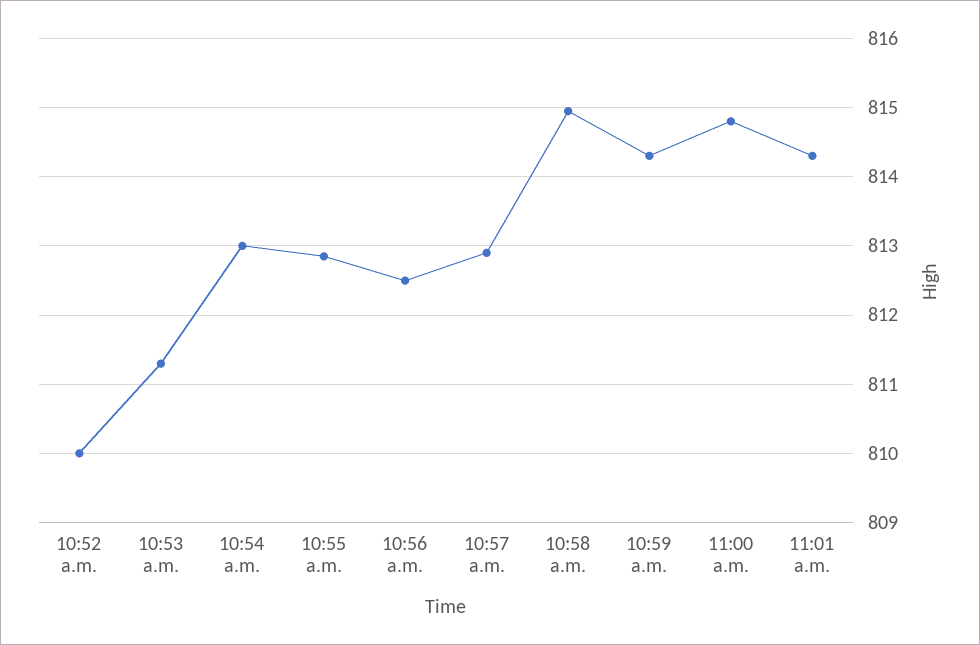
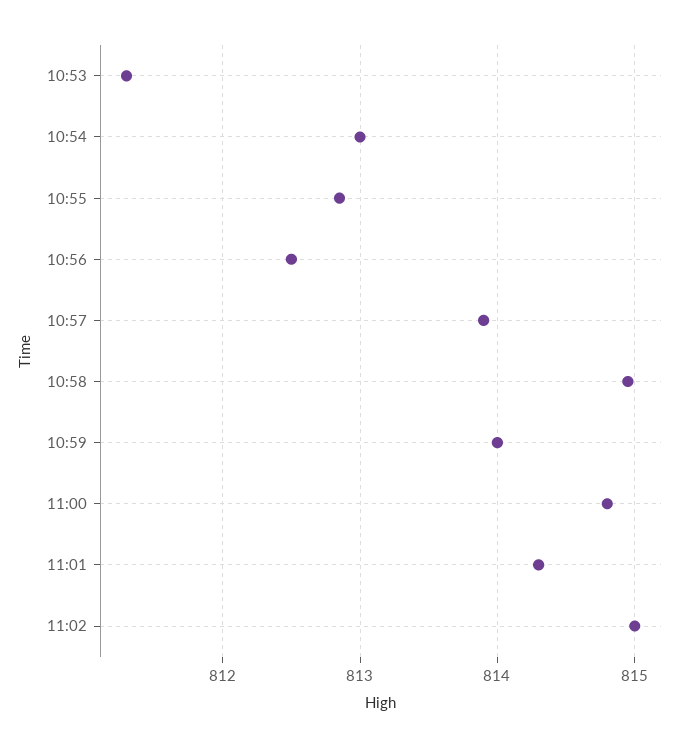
10:52 a.m.: 810 -> none
10:57 a.m.: 812.9 -> 813.9
10:59 a.m.: 814.3 -> 814
11:02: none -> 815

